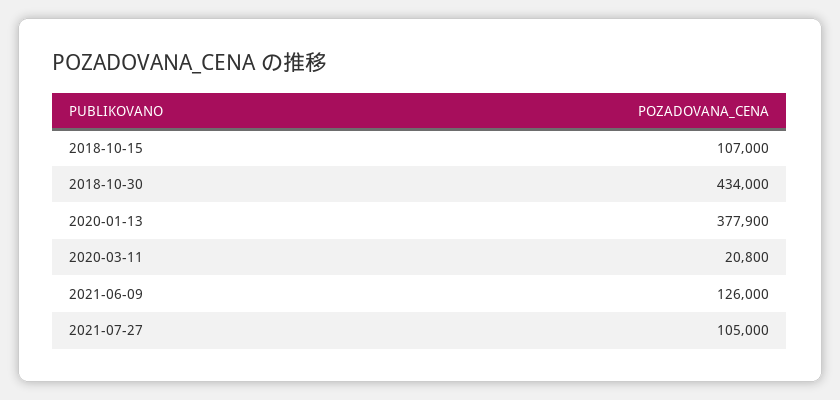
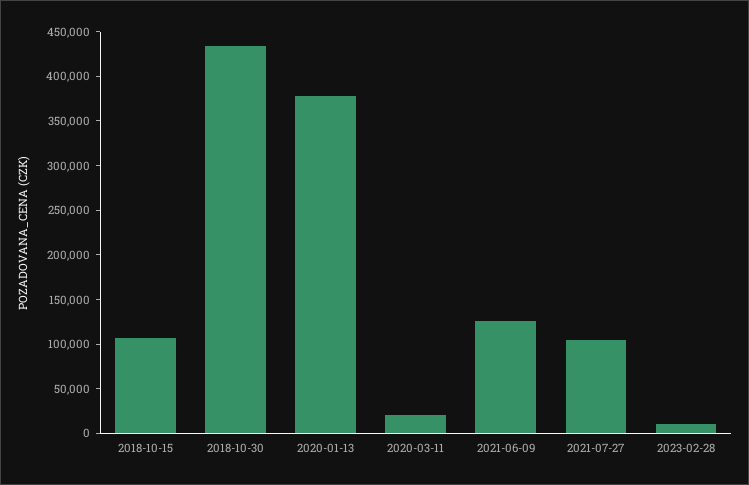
2023-02-28: none -> 10000

